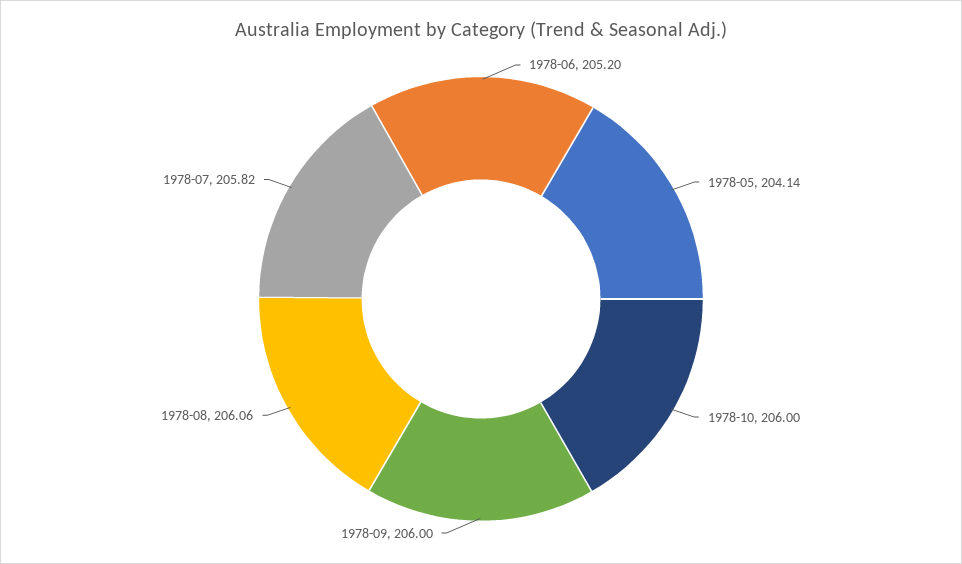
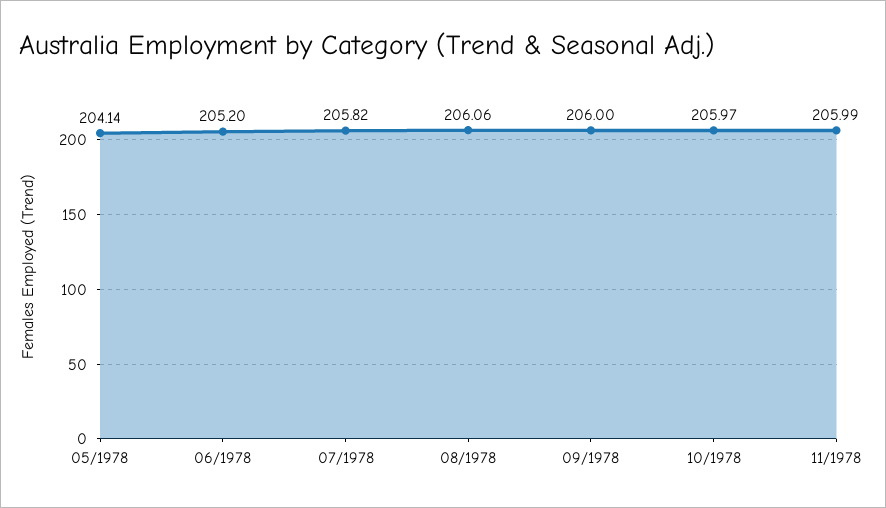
1978-10: 206 -> 205.97
11/1978: none -> 205.99

